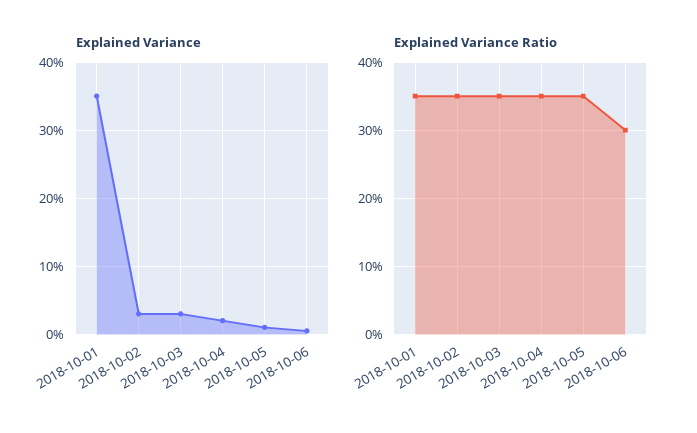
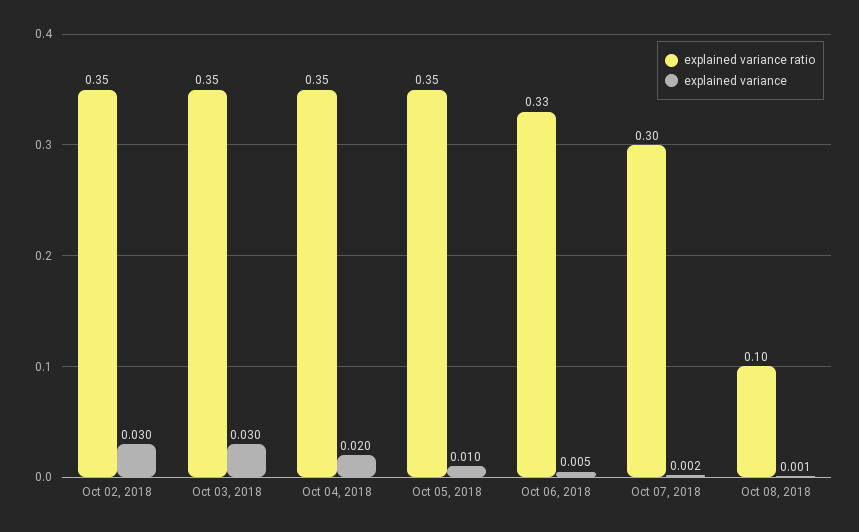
Explained Variance, 2018-10-01: 0.35 -> none
Explained Variance Ratio, 2018-10-01: 0.35 -> none
Explained Variance Ratio, 2018-10-06: 0.3 -> 0.33
Explained Variance Ratio, Oct 07, 2018: none -> 0.3
Explained Variance, Oct 07, 2018: none -> 0.002
Explained Variance Ratio, Oct 08, 2018: none -> 0.1
Explained Variance, Oct 08, 2018: none -> 0.001

